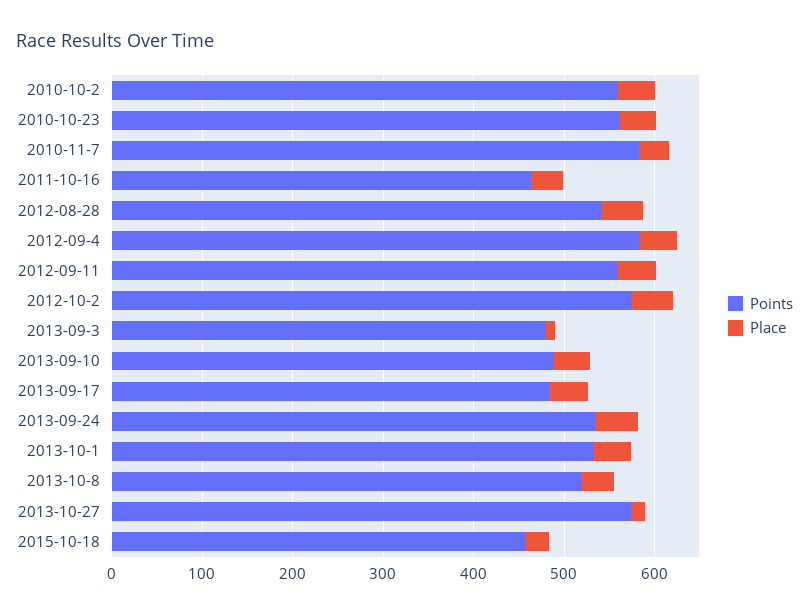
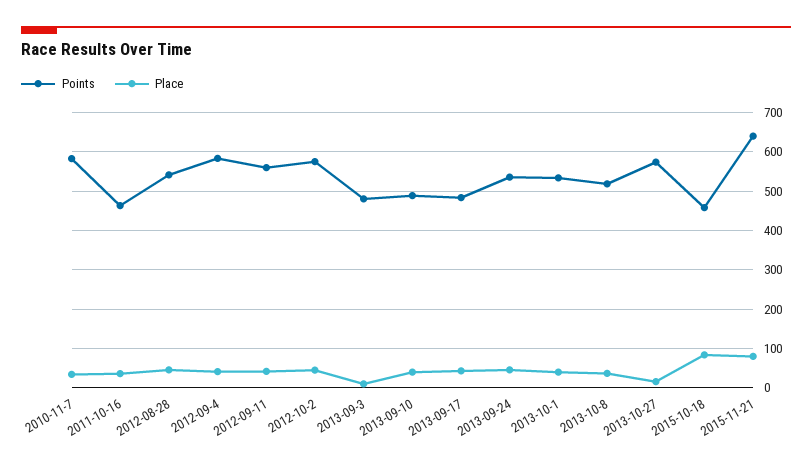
Points, 2010-10-2: 560 -> none
Place, 2010-10-2: 40 -> none
Points, 2010-10-23: 560 -> none
Place, 2010-10-23: 40 -> none
Place, 2015-10-18: 20 -> 80
Points, 2015-11-21: none -> 640
Place, 2015-11-21: none -> 80

